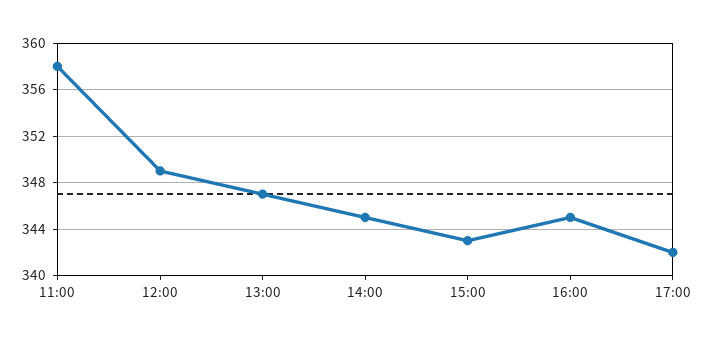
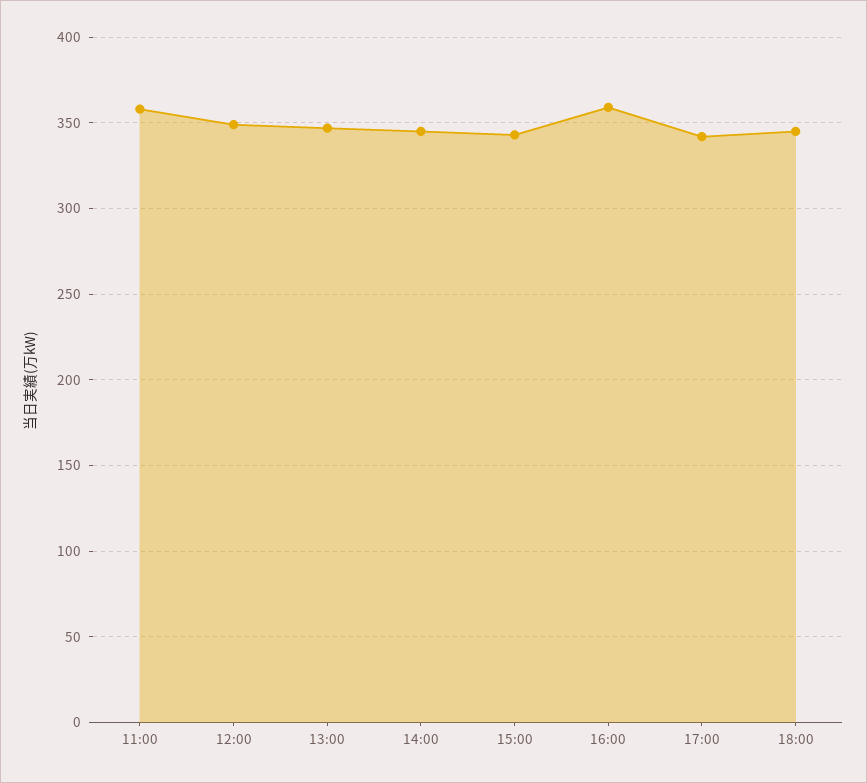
16:00: 345 -> 360
18:00: none -> 345

